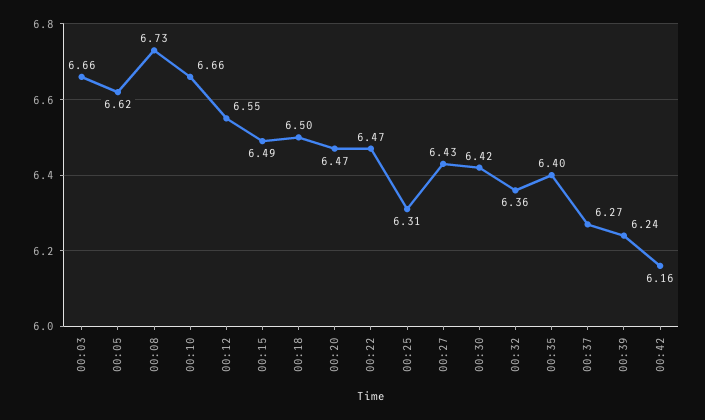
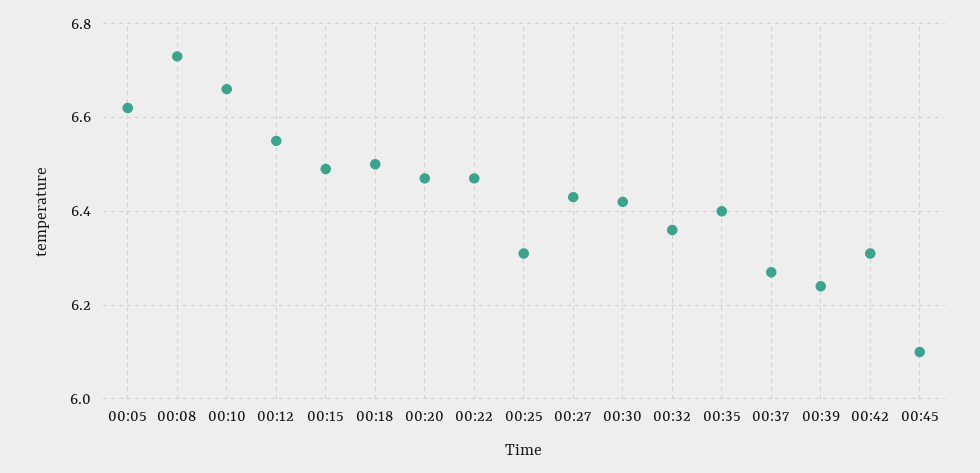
00:03: 6.66 -> none
00:42: 6.16 -> 6.3
00:45: none -> 6.1

